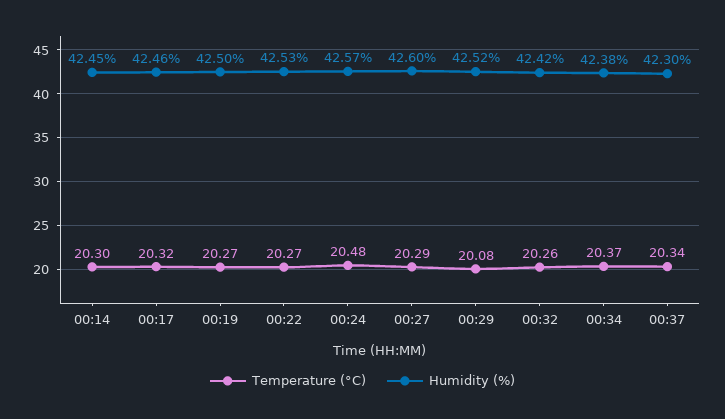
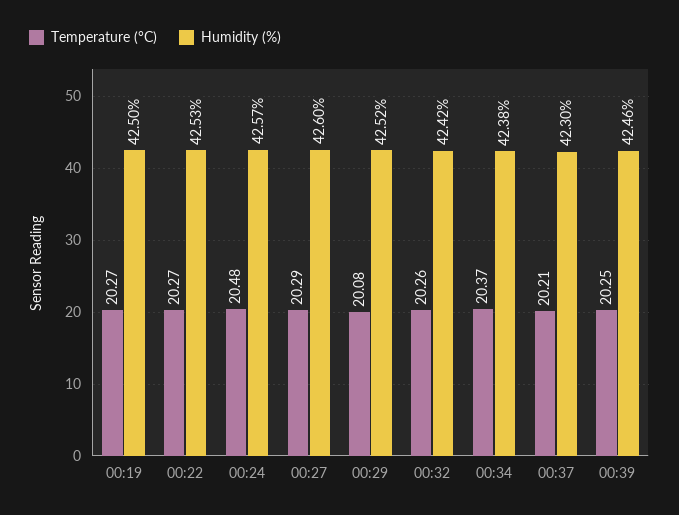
Temperature (°C), 00:14: 20.3 -> none
Humidity (%), 00:14: 42.45 -> none
Temperature (°C), 00:17: 20.32 -> none
Humidity (%), 00:17: 42.46 -> none
Temperature (°C), 00:37: 20.34 -> 20.21
Temperature (°C), 00:39: none -> 20.25
Humidity (%), 00:39: none -> 42.46

